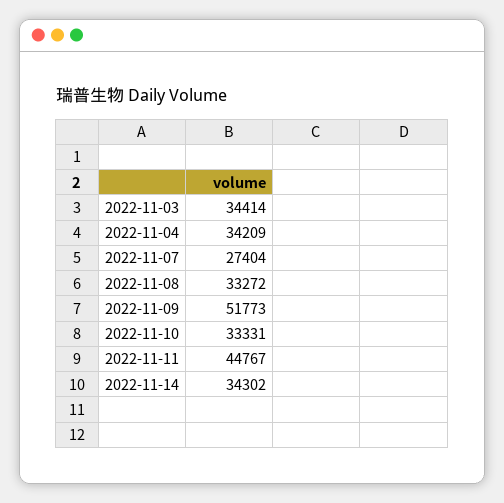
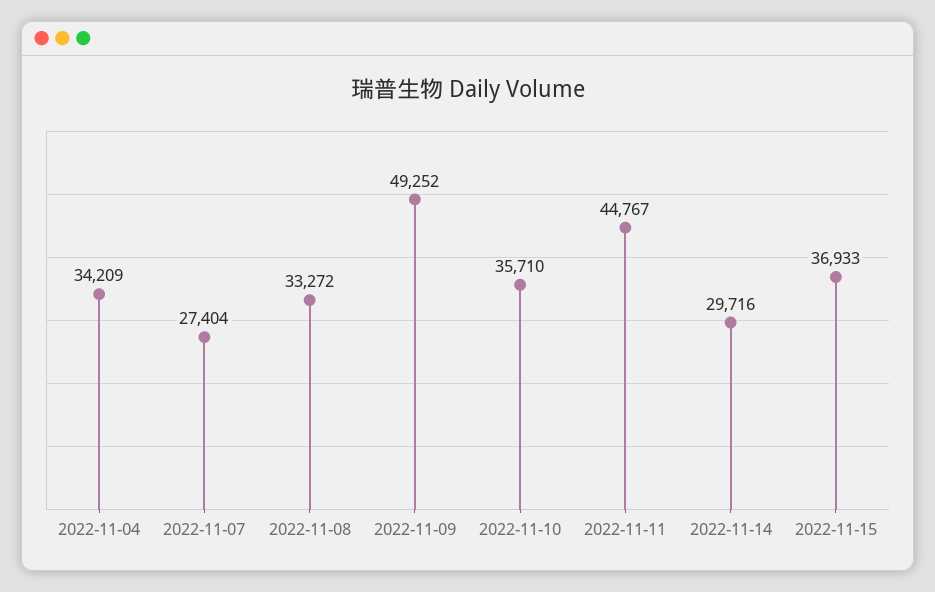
2022-11-03: 34414 -> none
2022-11-09: 51773 -> 49252
2022-11-10: 33331 -> 35710
2022-11-14: 34302 -> 29716
2022-11-15: none -> 36933

